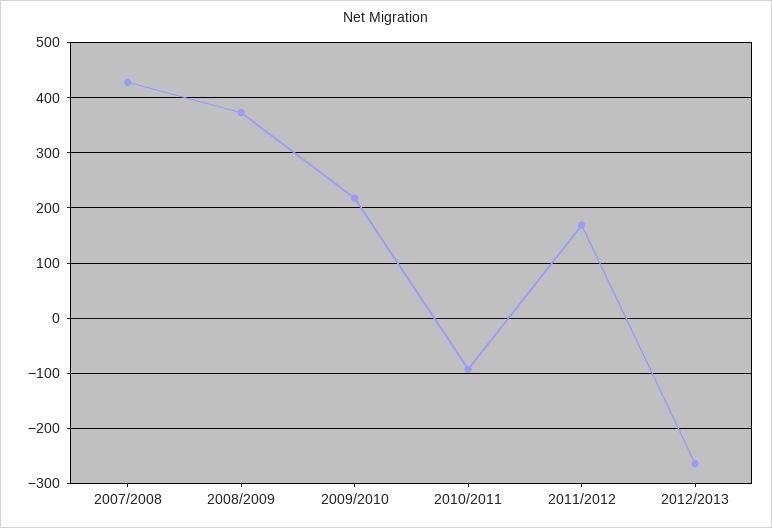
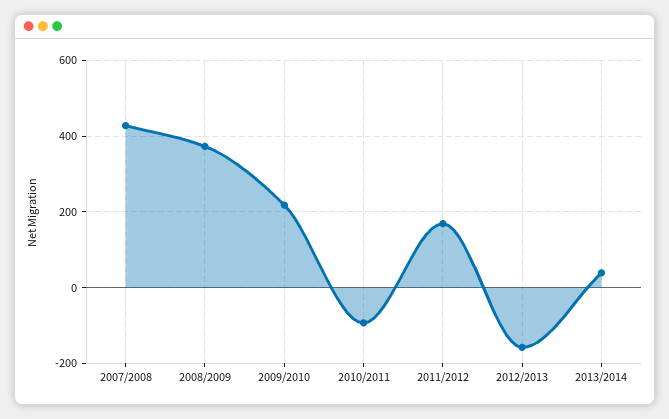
2012/2013: -260 -> -160
2013/2014: none -> 40

